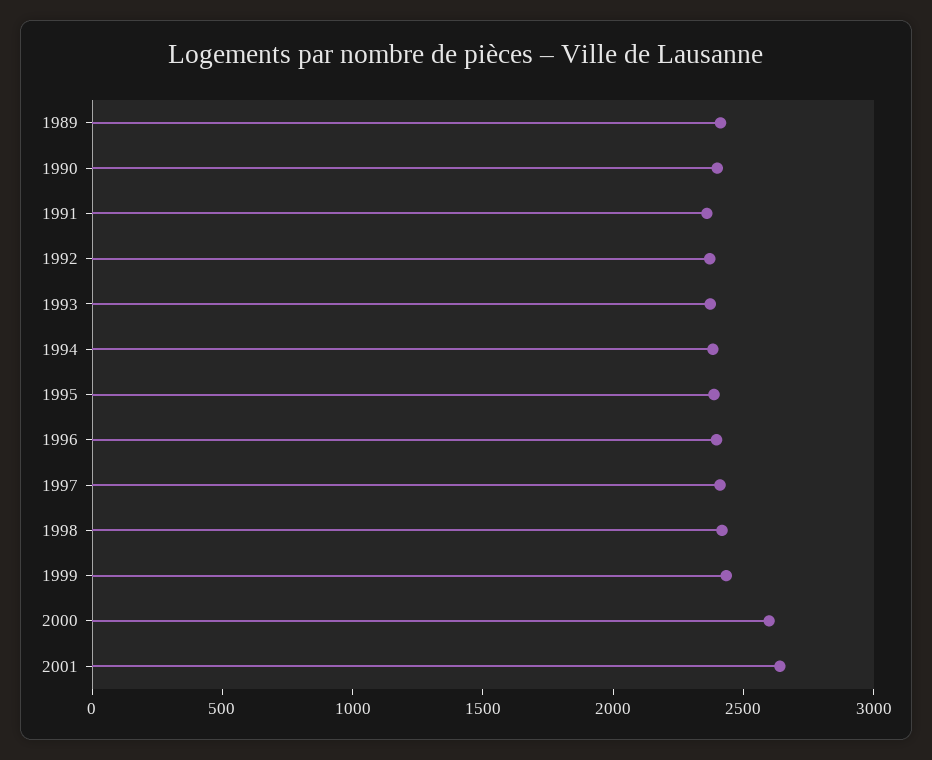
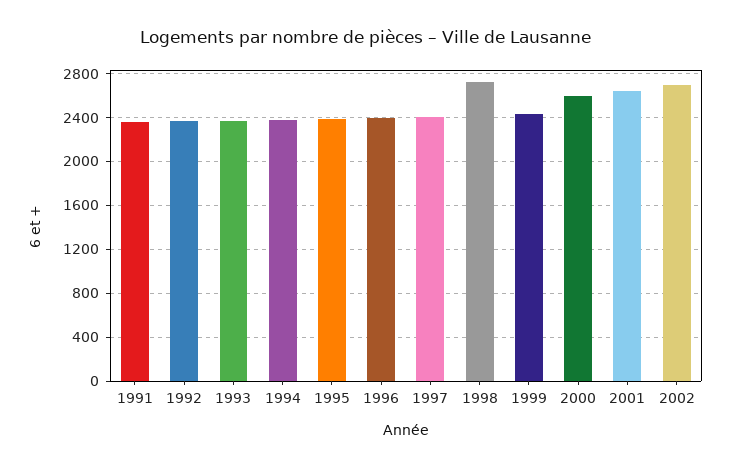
1989: 2400 -> none
1990: 2400 -> none
1998: 2400 -> 2700
2002: none -> 2700

